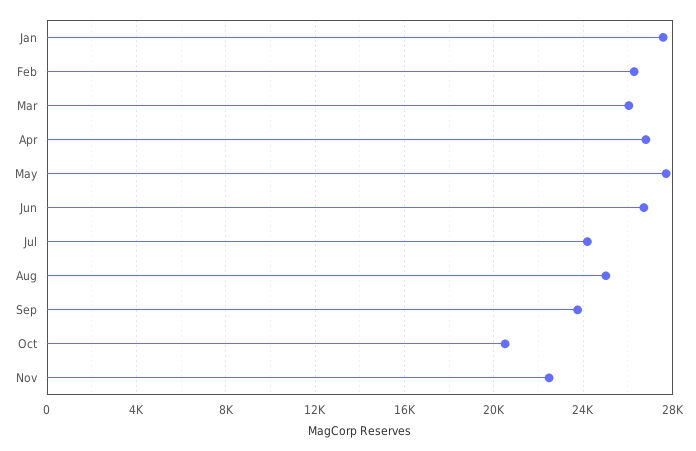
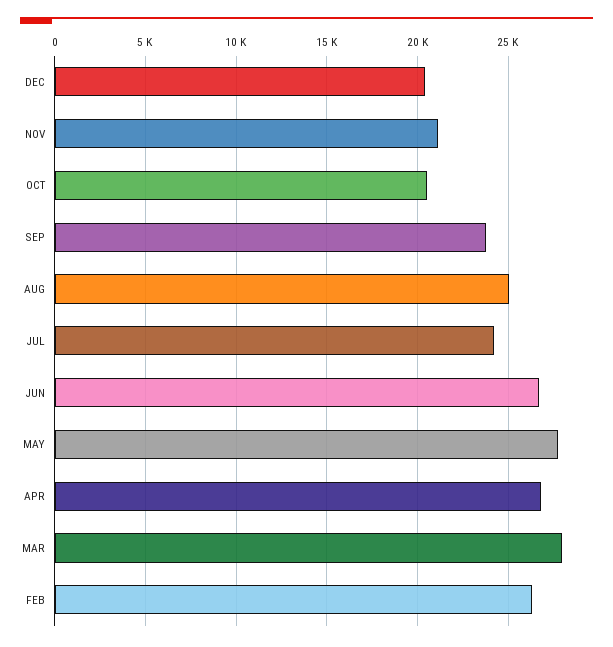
Jan: 27500 -> none
Mar: 26000 -> 28000
Nov: 22500 -> 21000
DEC: none -> 20500

